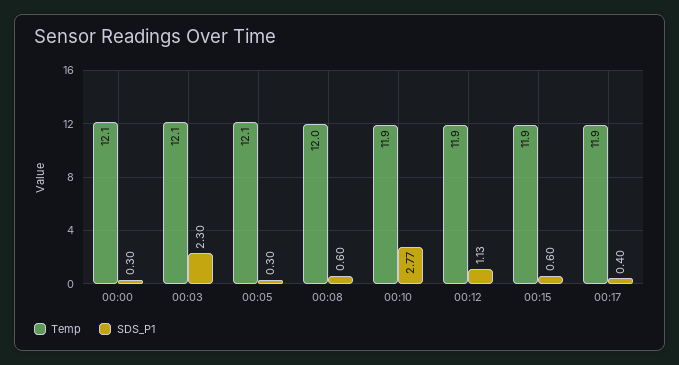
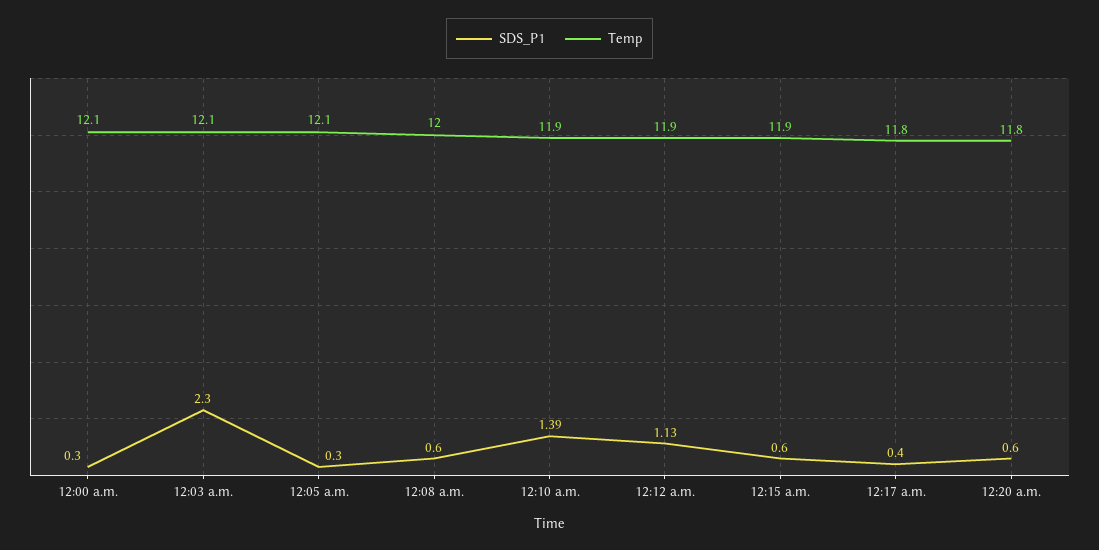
SDS_P1, 00:10: 2.77 -> 1.39
Temp, 00:17: 11.9 -> 11.8
SDS_P1, 12:20 a.m.: none -> 0.6
Temp, 12:20 a.m.: none -> 11.8

